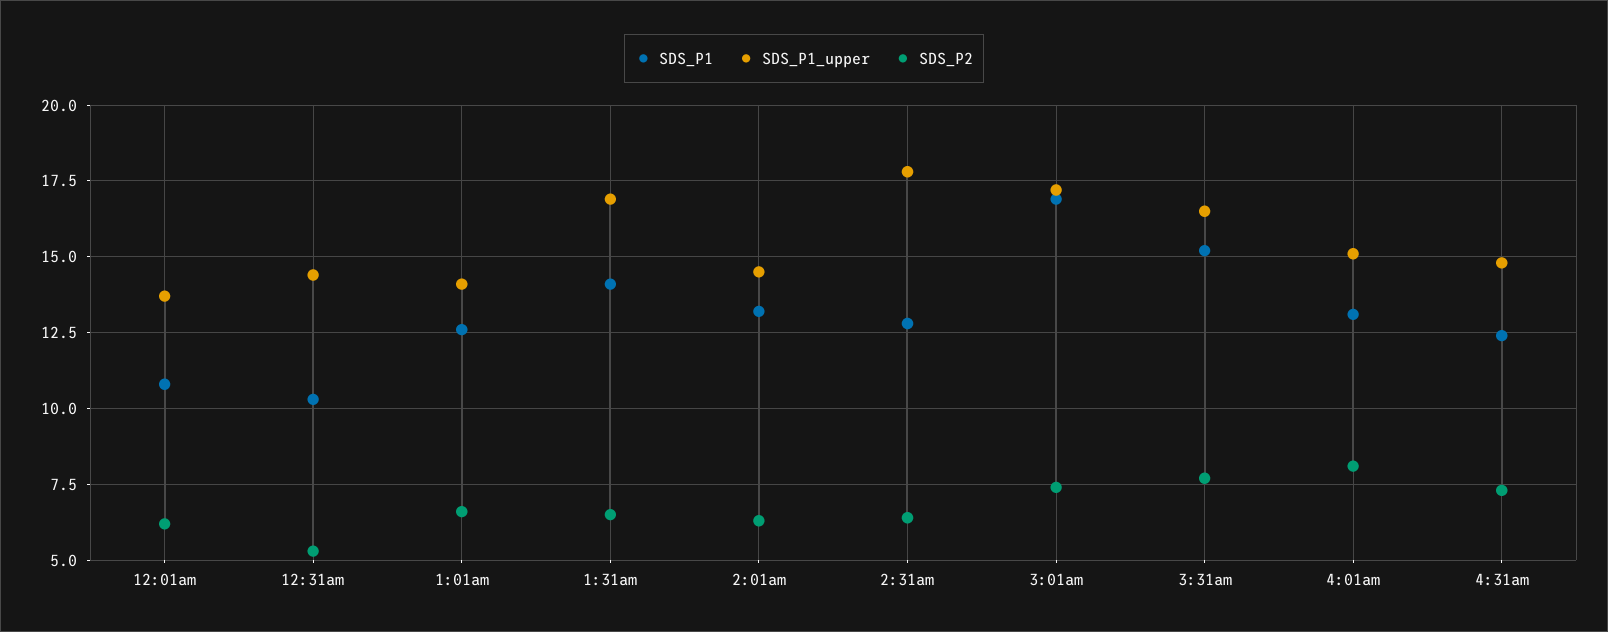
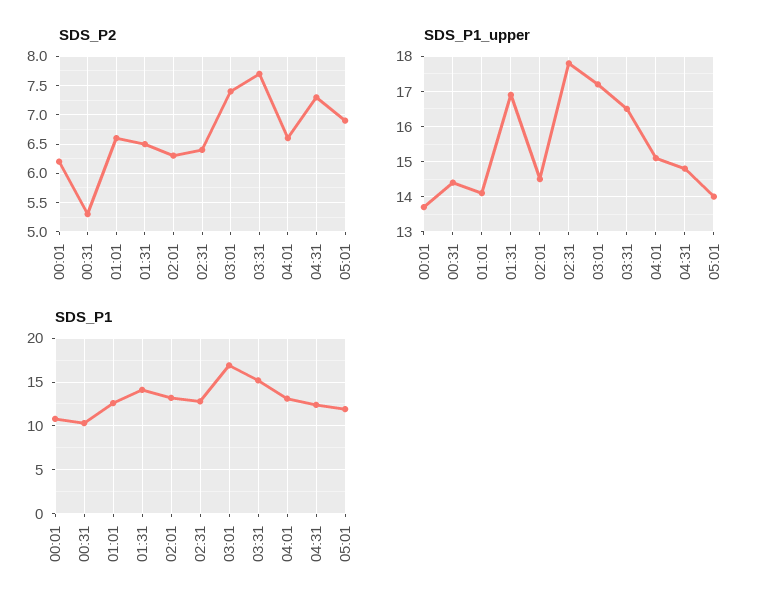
SDS_P2, 4:01am: 8 -> 6.5
SDS_P2, 05:01: none -> 7
SDS_P1_upper, 05:01: none -> 14
SDS_P1, 05:01: none -> 12

